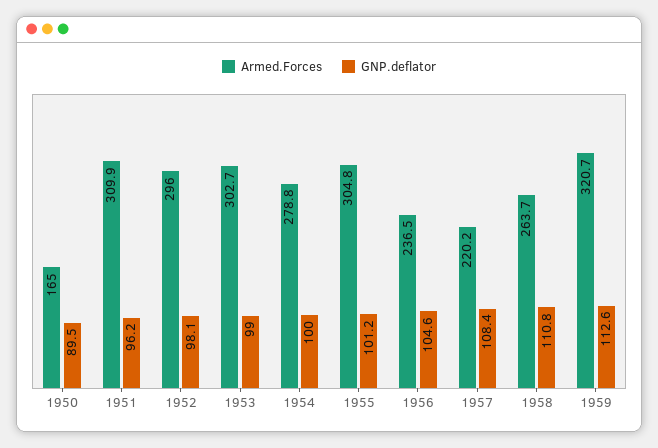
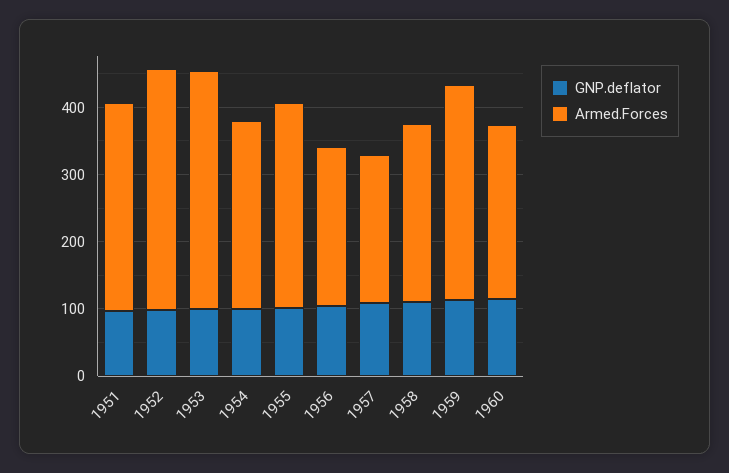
Armed.Forces, 1950: 165 -> none
GNP.deflator, 1950: 89.5 -> none
Armed.Forces, 1952: 296 -> 360
Armed.Forces, 1953: 302.7 -> 360
GNP.deflator, 1960: none -> 120
Armed.Forces, 1960: none -> 260

